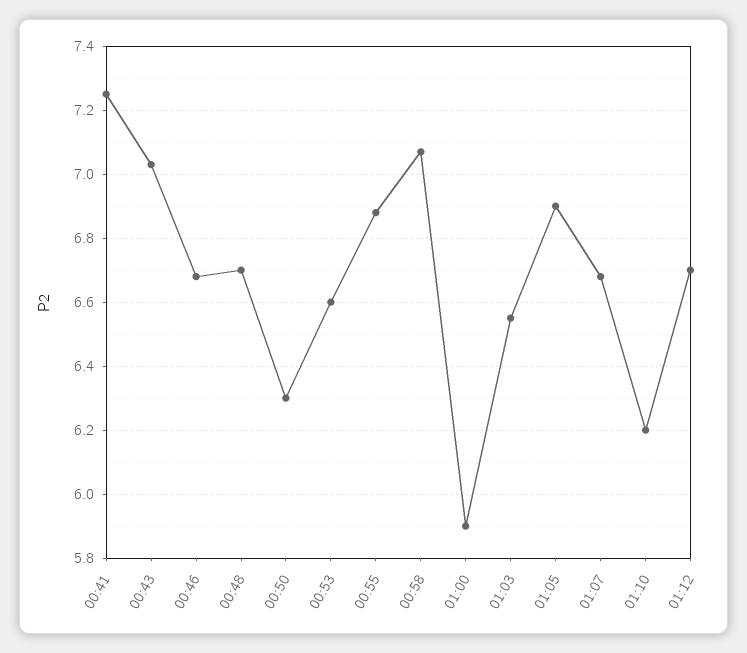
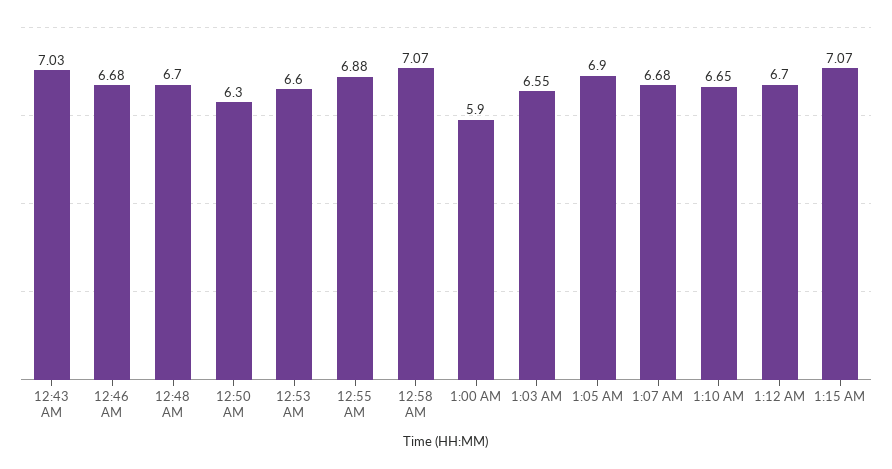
00:41: 7.25 -> none
01:10: 6.2 -> 6.65
1:15 AM: none -> 7.07

